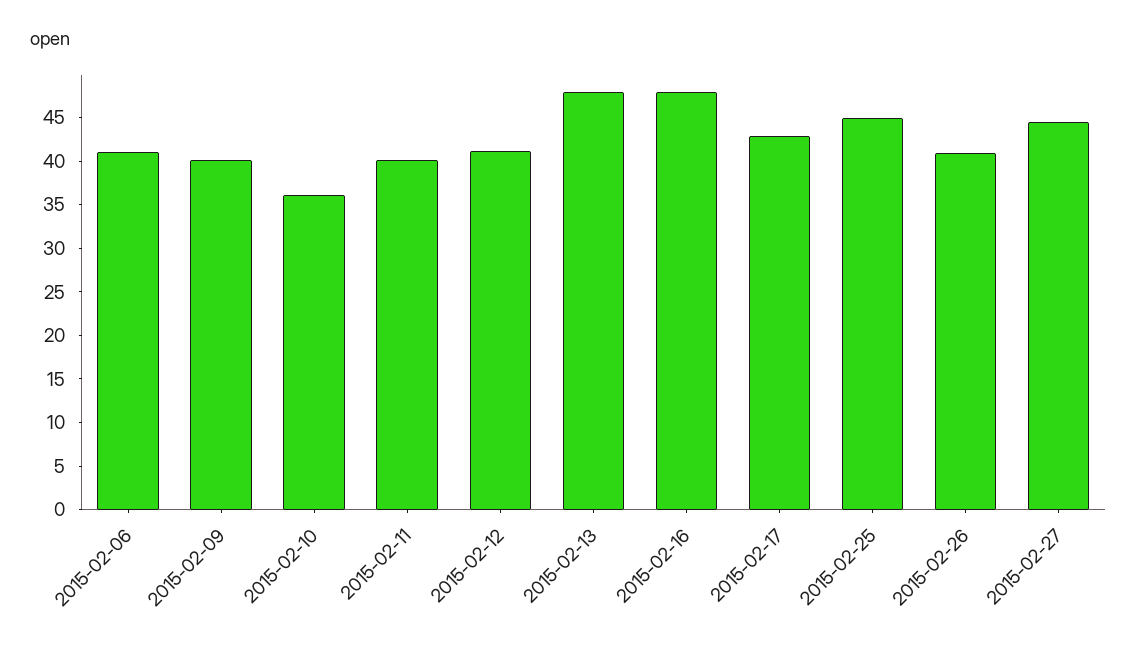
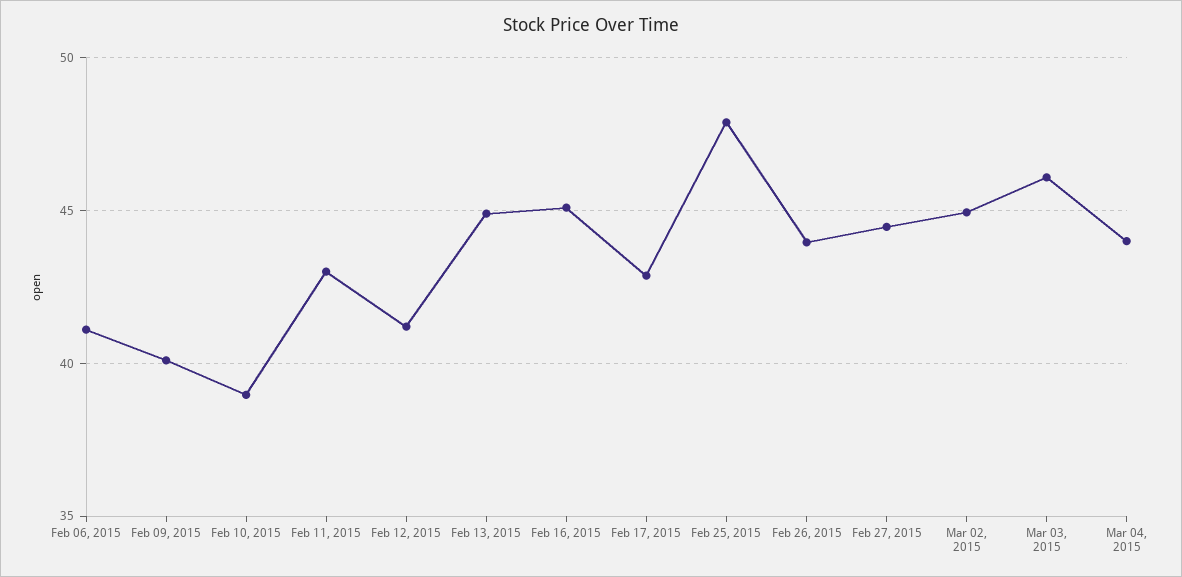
2015-02-10: 36 -> 39
2015-02-11: 40 -> 43
2015-02-13: 48 -> 45
2015-02-16: 48 -> 45
2015-02-25: 45 -> 48
2015-02-26: 41 -> 44
Mar 02, 2015: none -> 45
Mar 03, 2015: none -> 46
Mar 04, 2015: none -> 44

